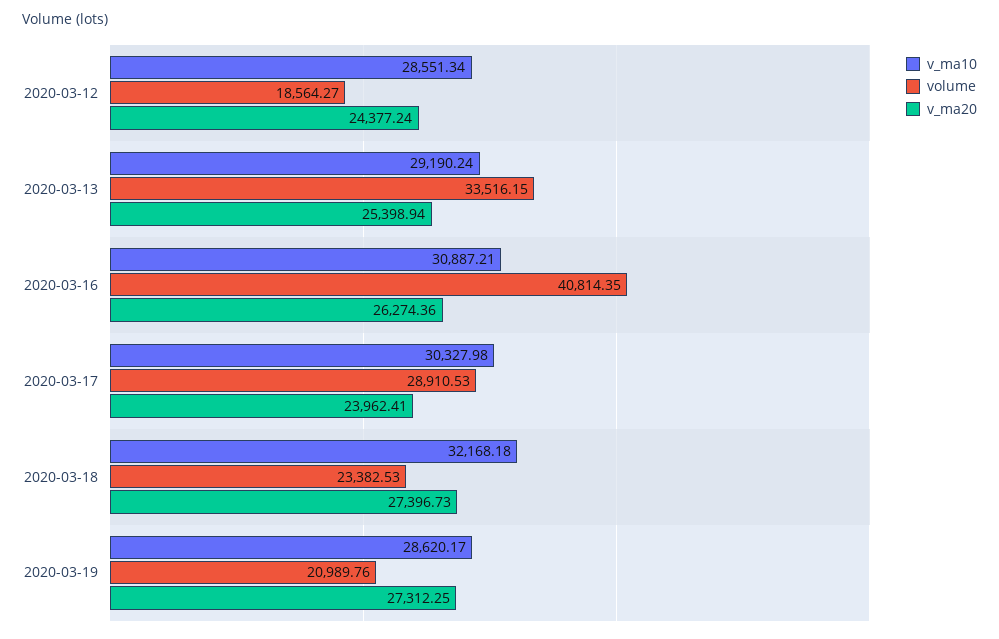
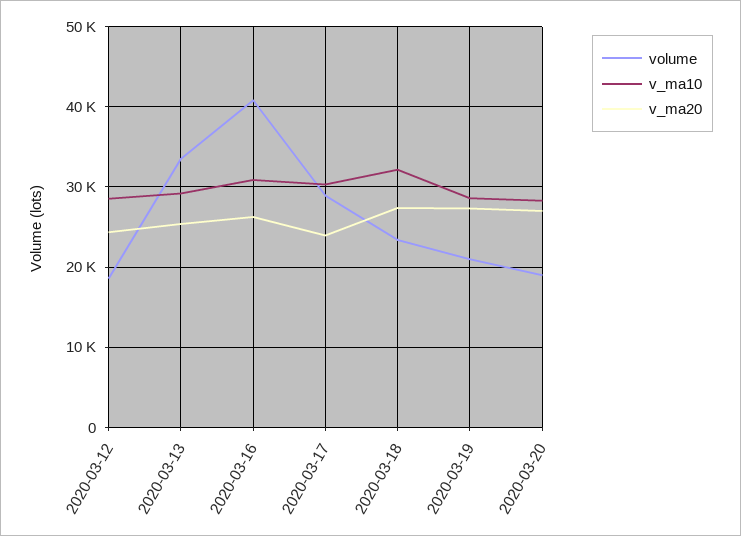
volume, 2020-03-20: none -> 19000
v_ma10, 2020-03-20: none -> 28000
v_ma20, 2020-03-20: none -> 27000

